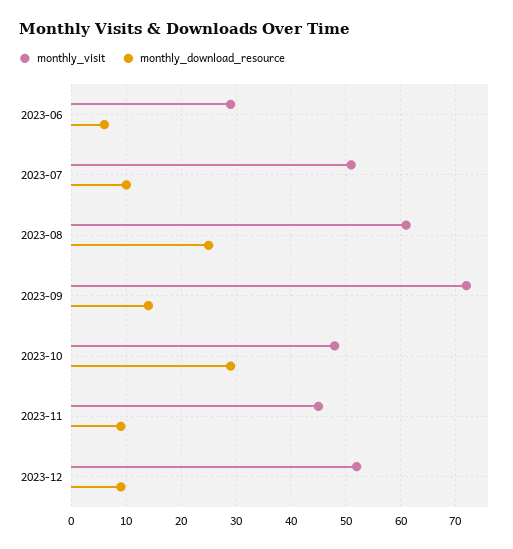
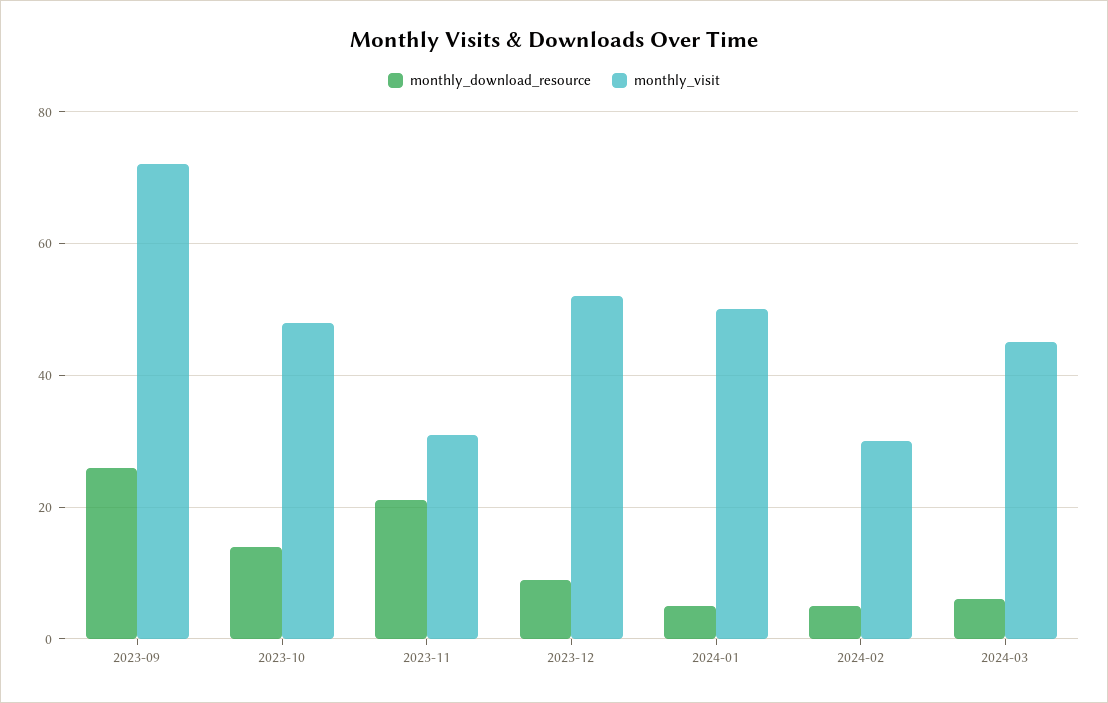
monthly_visit, 2023-06: 30 -> none
monthly_download_resource, 2023-06: 5 -> none
monthly_visit, 2023-07: 50 -> none
monthly_download_resource, 2023-07: 10 -> none
monthly_visit, 2023-08: 60 -> none
monthly_download_resource, 2023-08: 25 -> none
monthly_download_resource, 2023-09: 15 -> 25
monthly_download_resource, 2023-10: 30 -> 15
monthly_visit, 2023-11: 45 -> 30
monthly_download_resource, 2023-11: 10 -> 20
monthly_download_resource, 2024-01: none -> 5
monthly_visit, 2024-01: none -> 50
monthly_download_resource, 2024-02: none -> 5
monthly_visit, 2024-02: none -> 30
monthly_download_resource, 2024-03: none -> 5
monthly_visit, 2024-03: none -> 45

